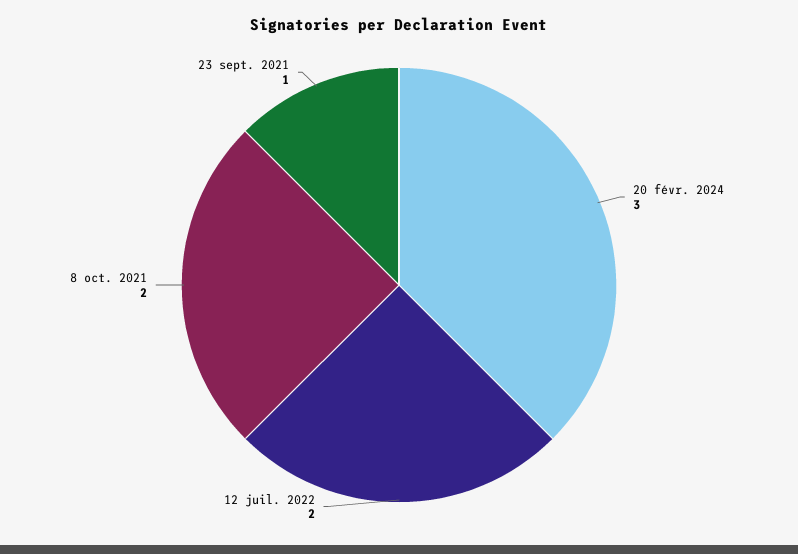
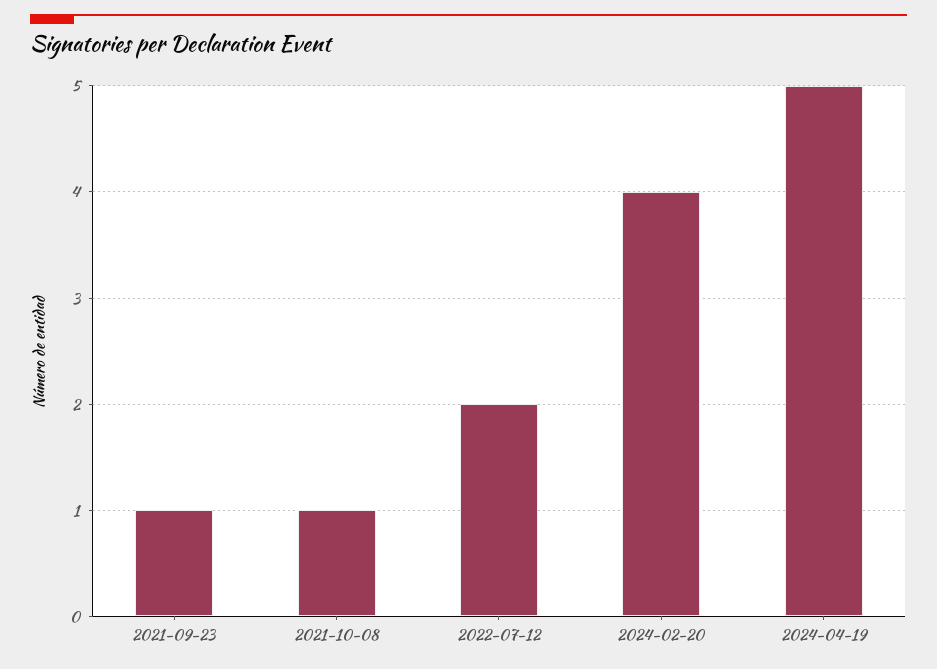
20 févr. 2024: 3 -> 4
8 oct. 2021: 2 -> 1
2024-04-19: none -> 5

